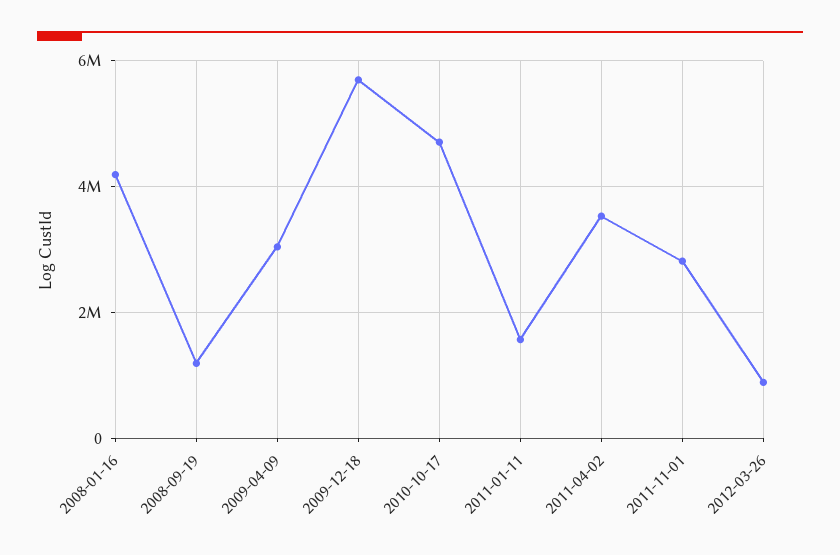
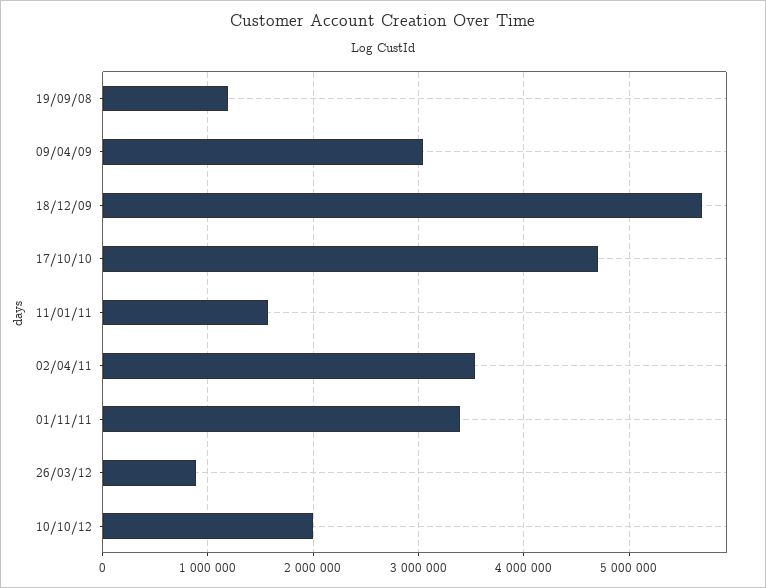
2008-01-16: 4200000 -> none
2011-11-01: 2800000 -> 3400000
10/10/12: none -> 2000000

